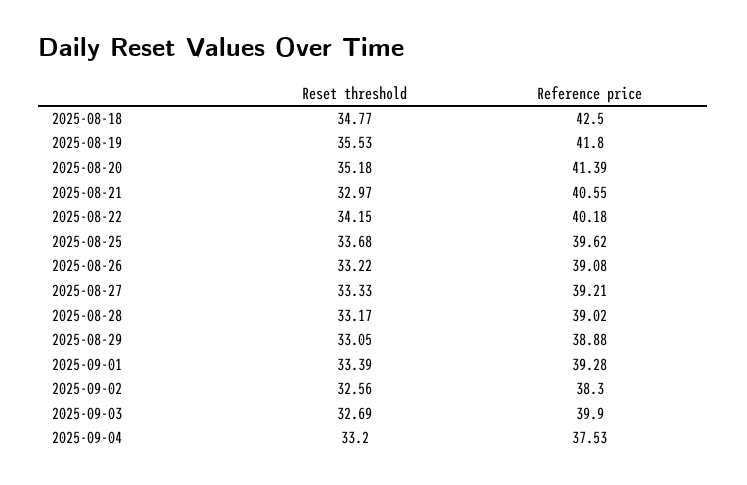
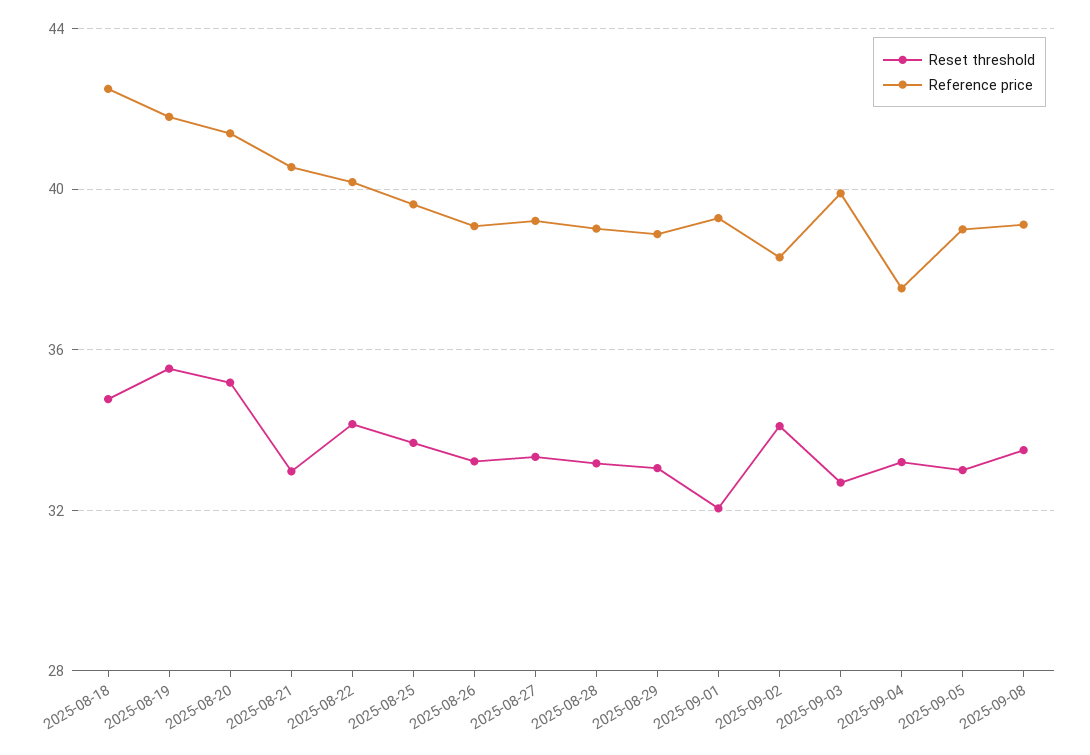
Reset threshold, 2025-09-01: 33.39 -> 32
Reset threshold, 2025-09-02: 32.56 -> 34
Reset threshold, 2025-09-05: none -> 33
Reference price, 2025-09-05: none -> 39
Reset threshold, 2025-09-08: none -> 33.5
Reference price, 2025-09-08: none -> 39

